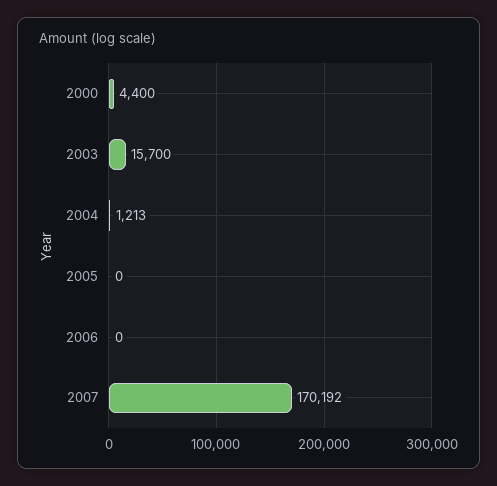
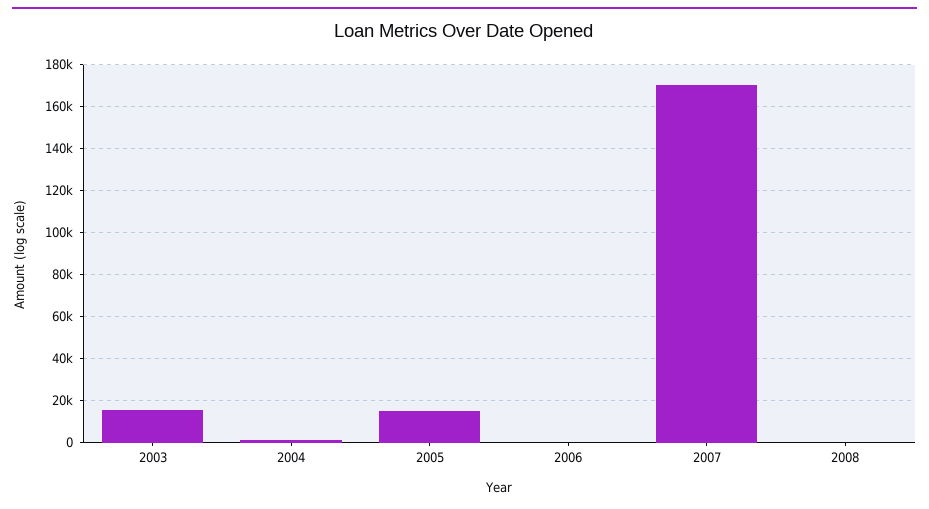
2000: 4400 -> none
2005: 0 -> 15000
2008: none -> 0

